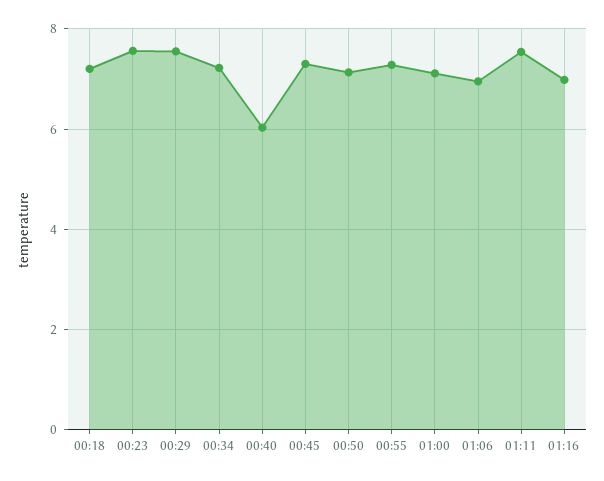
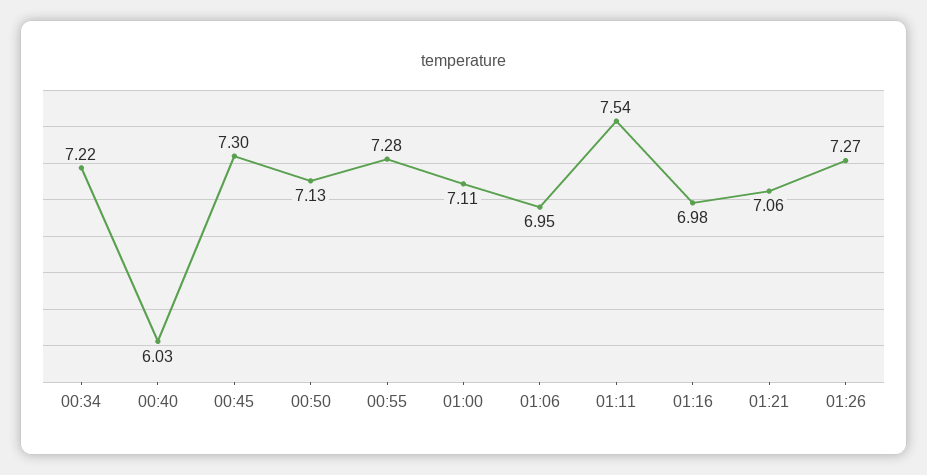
00:18: 7.2 -> none
00:23: 7.6 -> none
00:29: 7.6 -> none
01:21: none -> 7.06
01:26: none -> 7.27

